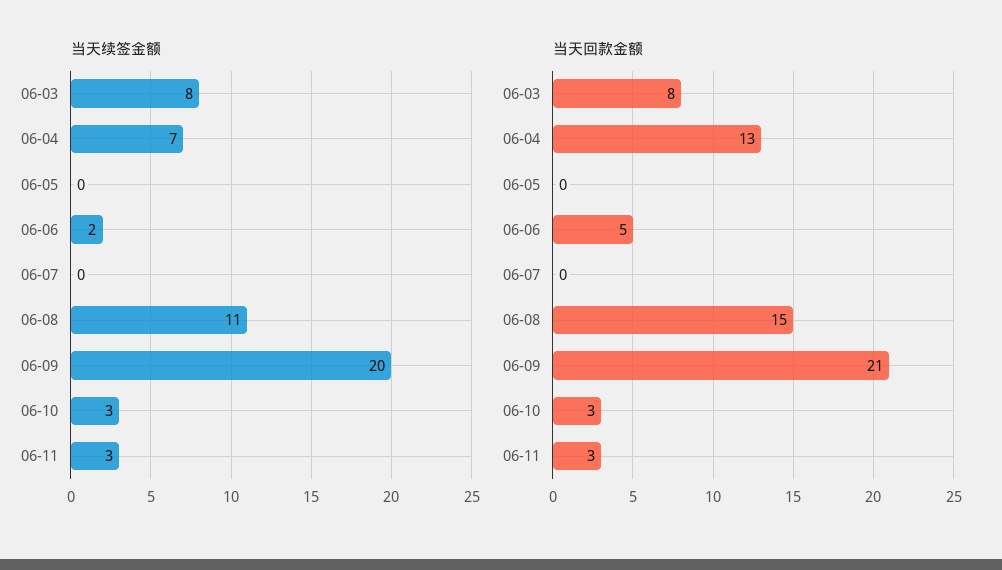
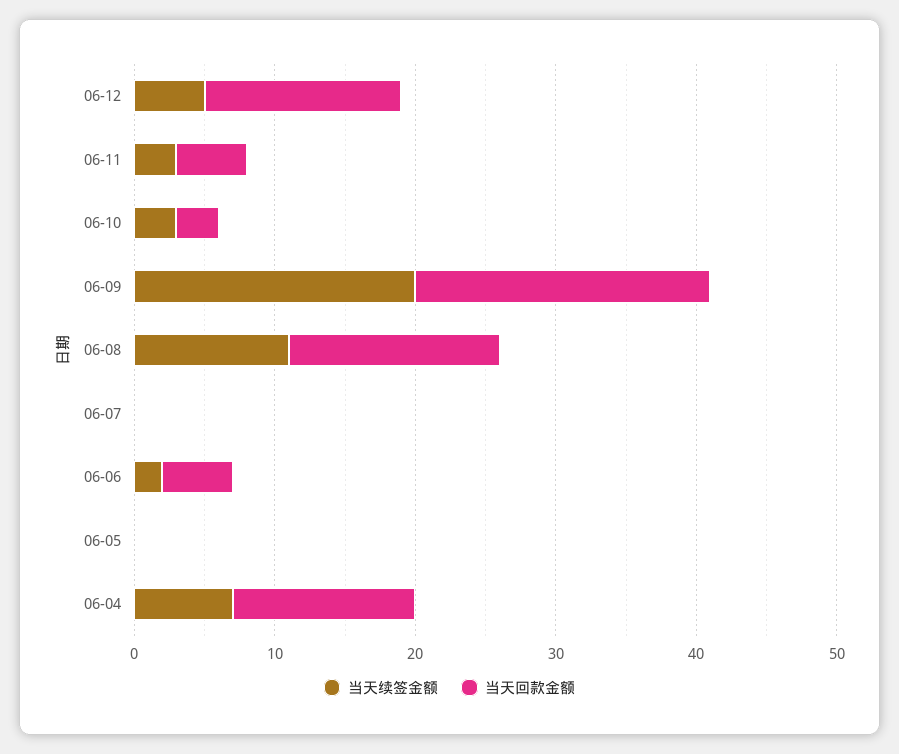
当天续签金额, 06-03: 8 -> none
当天回款金额, 06-03: 8 -> none
当天回款金额, 06-11: 3 -> 5
当天续签金额, 06-12: none -> 5
当天回款金额, 06-12: none -> 14

